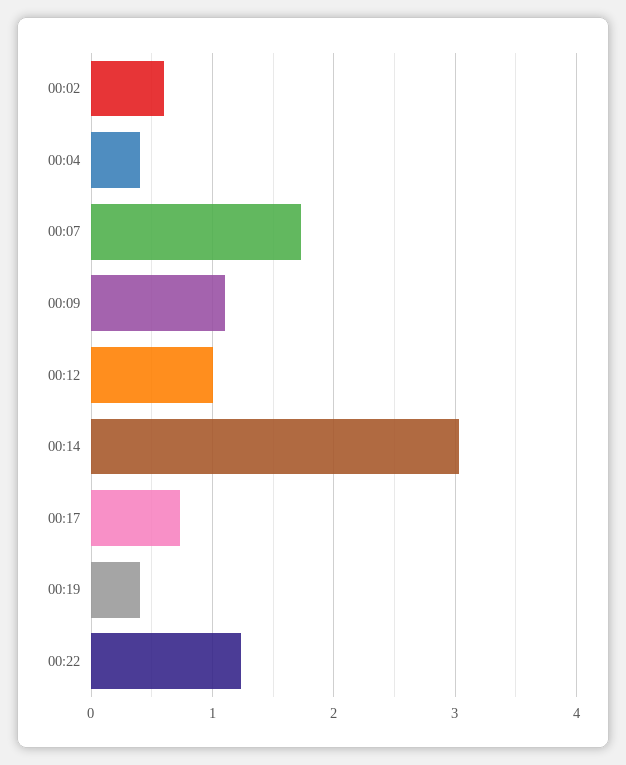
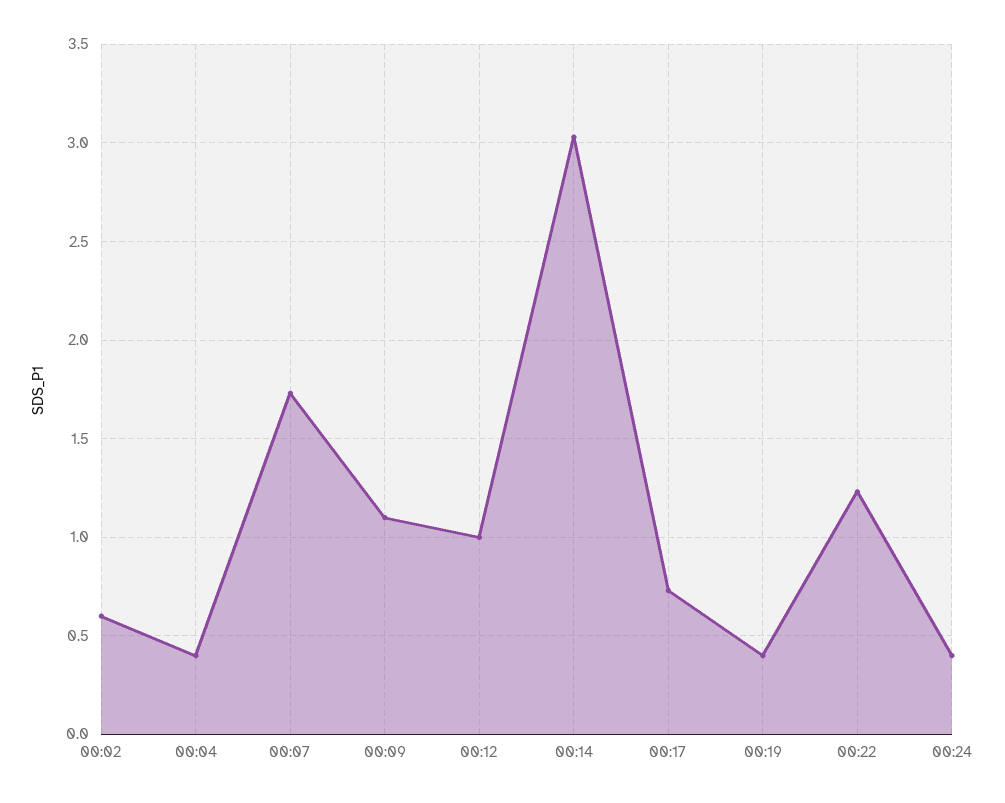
00:24: none -> 0.4

